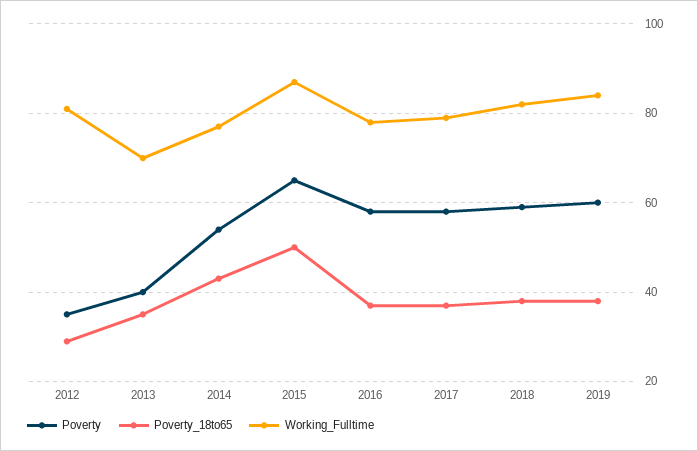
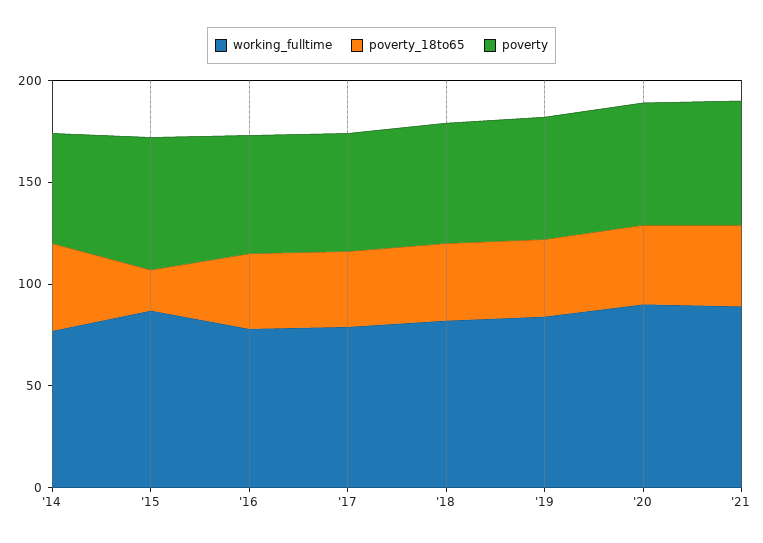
Poverty, 2012: 35 -> none
Poverty_18to65, 2012: 30 -> none
Working_Fulltime, 2012: 80 -> none
Poverty, 2013: 40 -> none
Poverty_18to65, 2013: 35 -> none
Working_Fulltime, 2013: 70 -> none
Poverty_18to65, 2015: 50 -> 20
Working_Fulltime, '20: none -> 90
Poverty_18to65, '20: none -> 40
Poverty, '20: none -> 60
Working_Fulltime, '21: none -> 90
Poverty_18to65, '21: none -> 40
Poverty, '21: none -> 60

